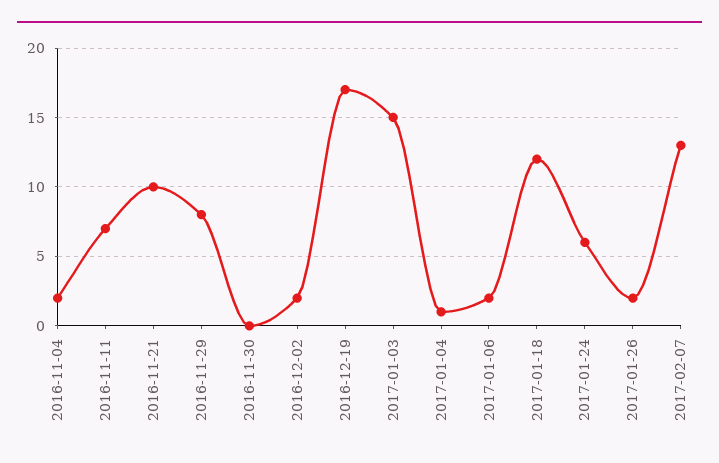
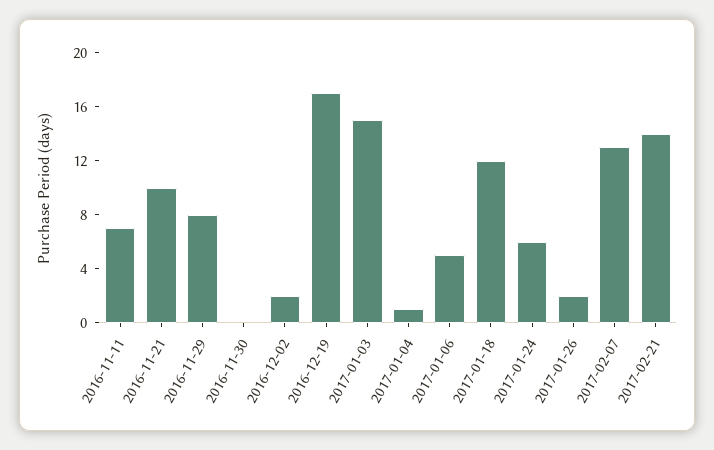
2016-11-04: 2 -> none
2017-01-06: 2 -> 5
2017-02-21: none -> 14

